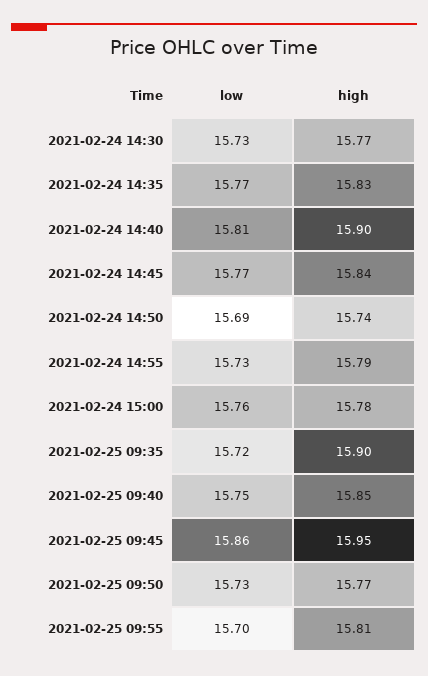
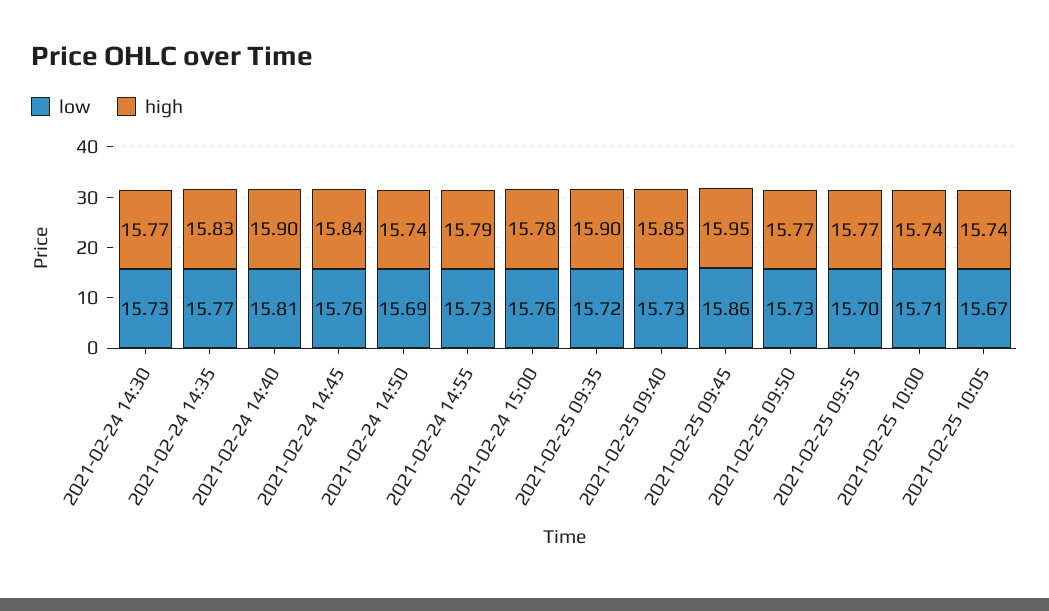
low, 2021-02-24 14:45: 15.77 -> 15.76
low, 2021-02-25 09:40: 15.75 -> 15.73
high, 2021-02-25 09:55: 15.81 -> 15.77
low, 2021-02-25 10:00: none -> 15.71
high, 2021-02-25 10:00: none -> 15.74
low, 2021-02-25 10:05: none -> 15.67
high, 2021-02-25 10:05: none -> 15.74

